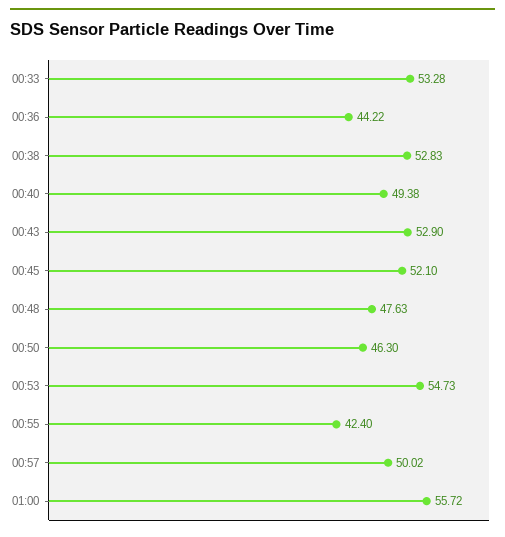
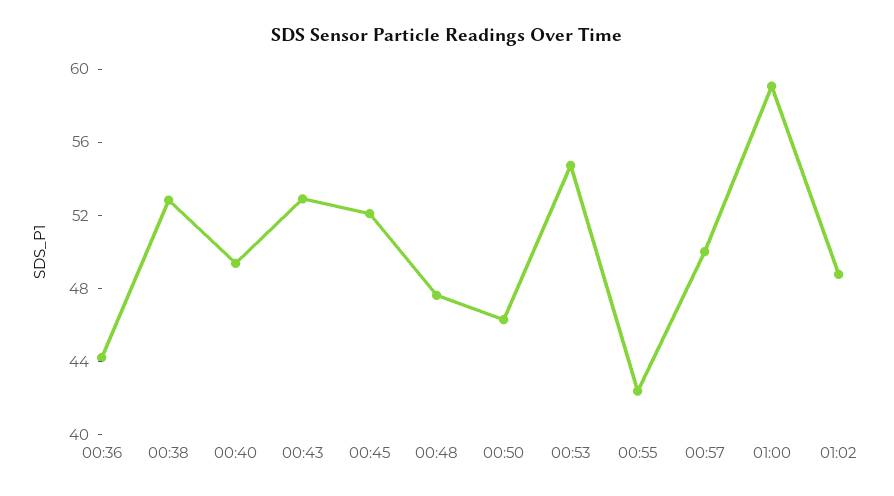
00:33: 53.28 -> none
01:00: 55.72 -> 59
01:02: none -> 49

